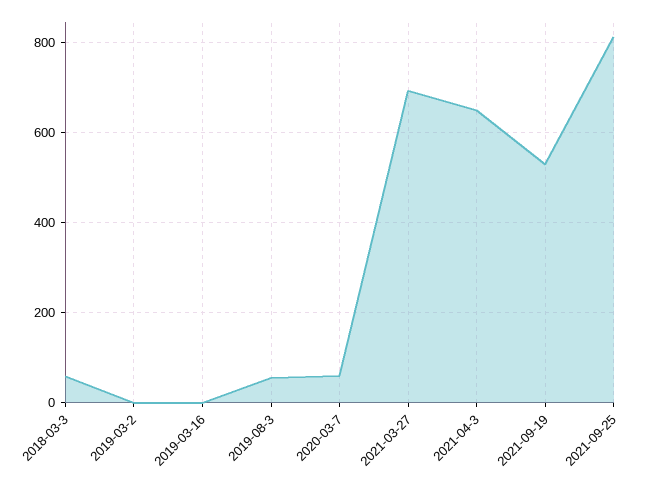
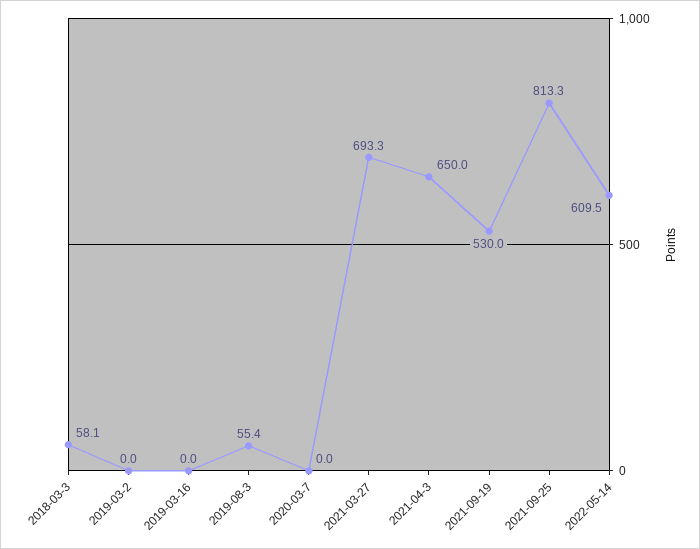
2020-03-7: 60 -> 0
2022-05-14: none -> 609.5

